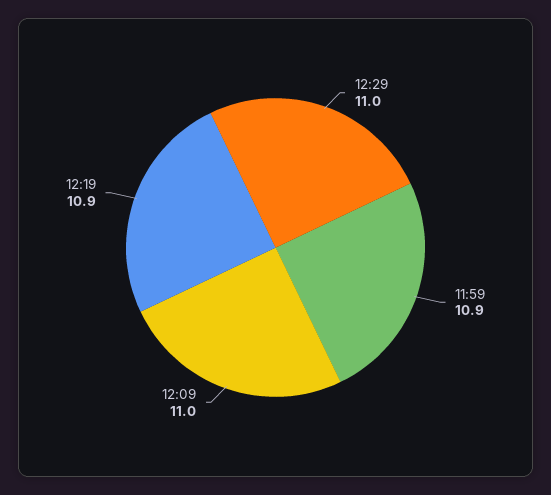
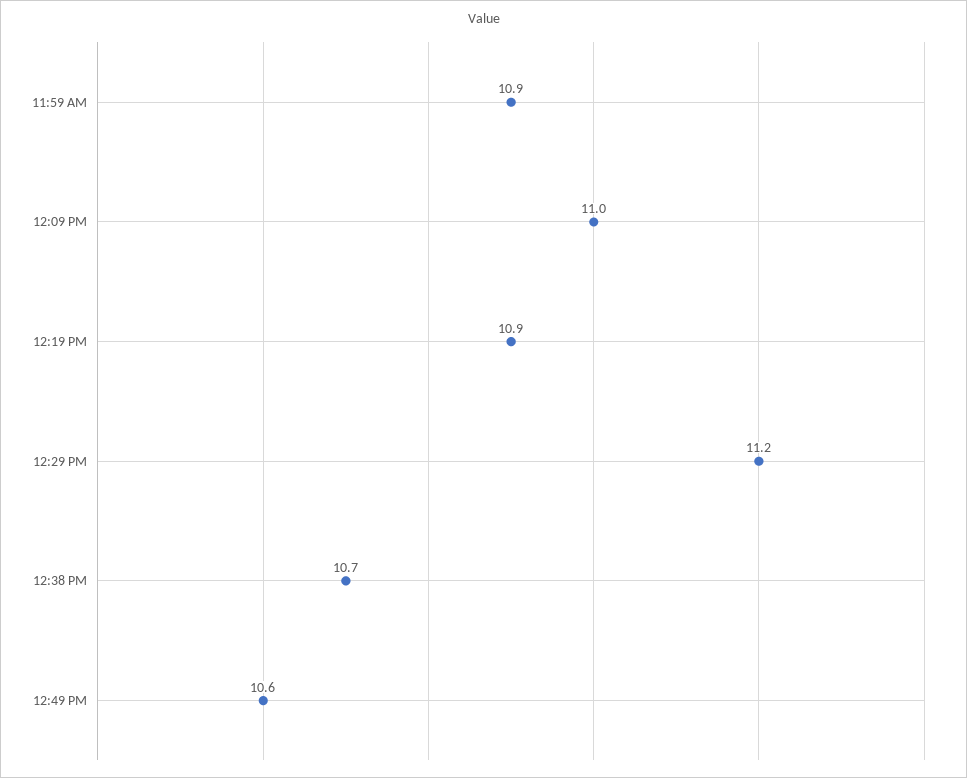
12:29: 11 -> 11.2
12:38 PM: none -> 10.7
12:49 PM: none -> 10.6

